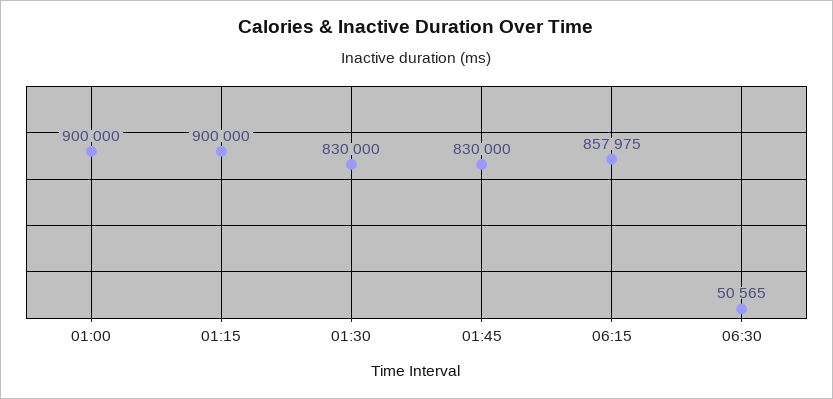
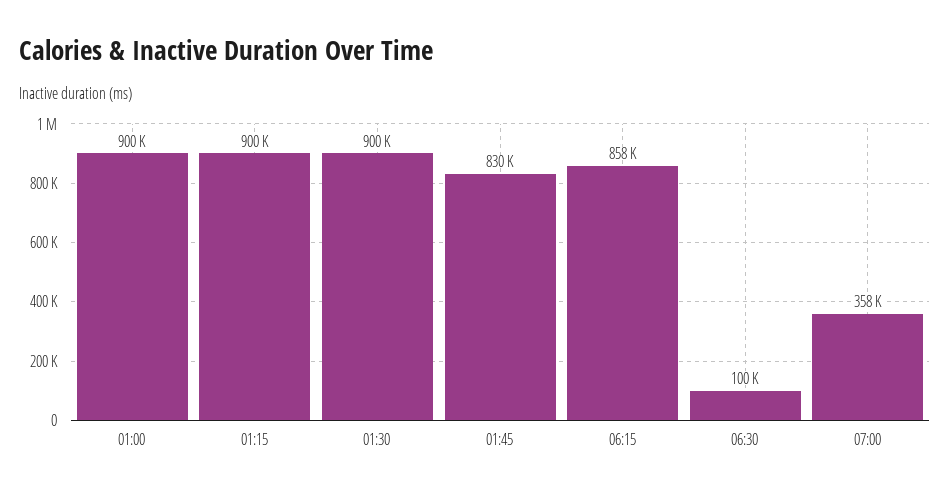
01:30: 830000 -> 900000
06:30: 50565 -> 100000
07:00: none -> 358000

